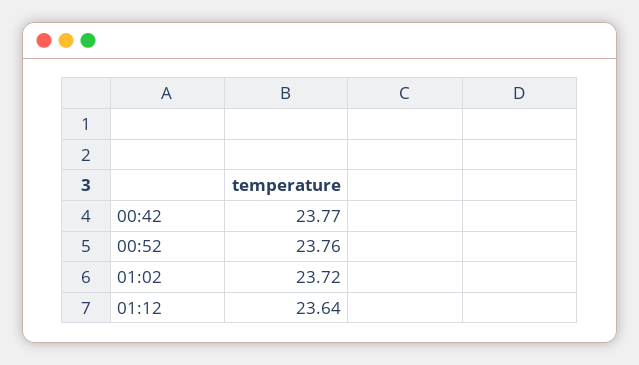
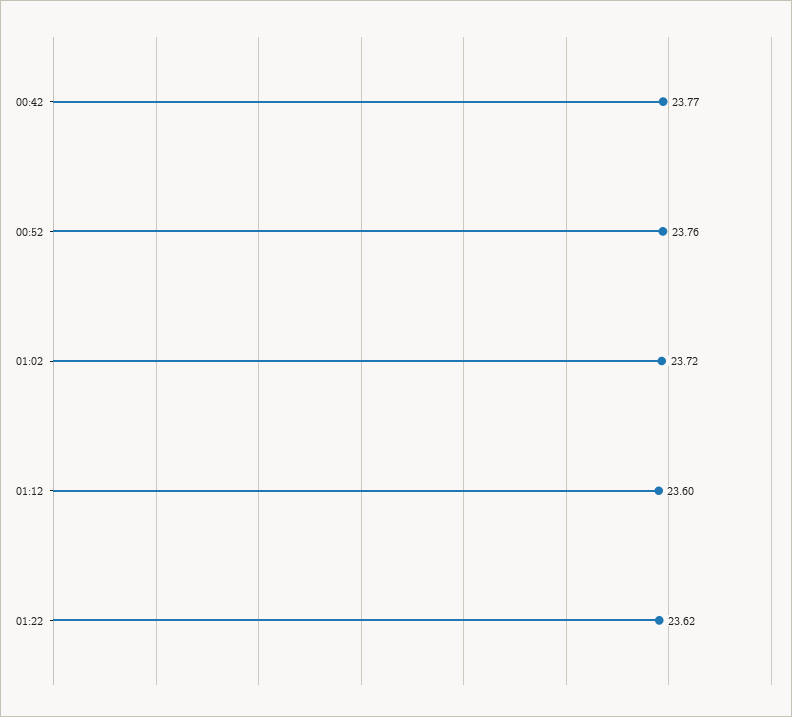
01:12: 23.64 -> 23.6
01:22: none -> 23.62

